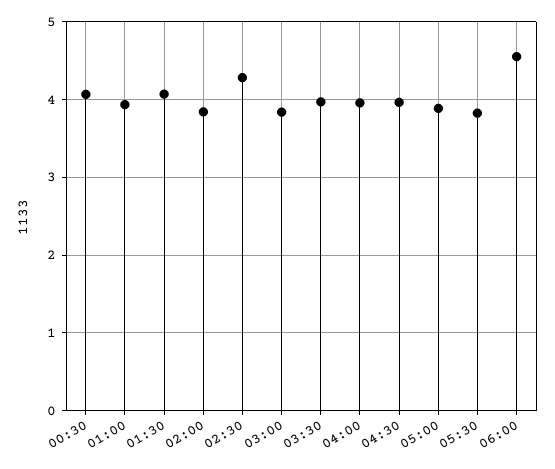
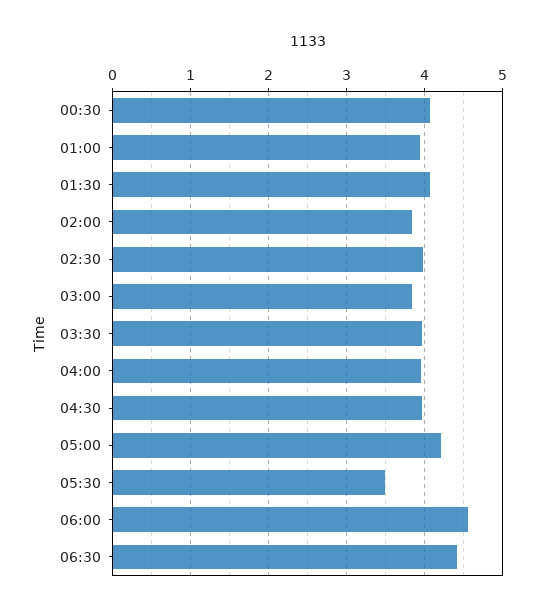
02:30: 4.3 -> 4
05:00: 3.9 -> 4.2
05:30: 3.8 -> 3.5
06:30: none -> 4.4

